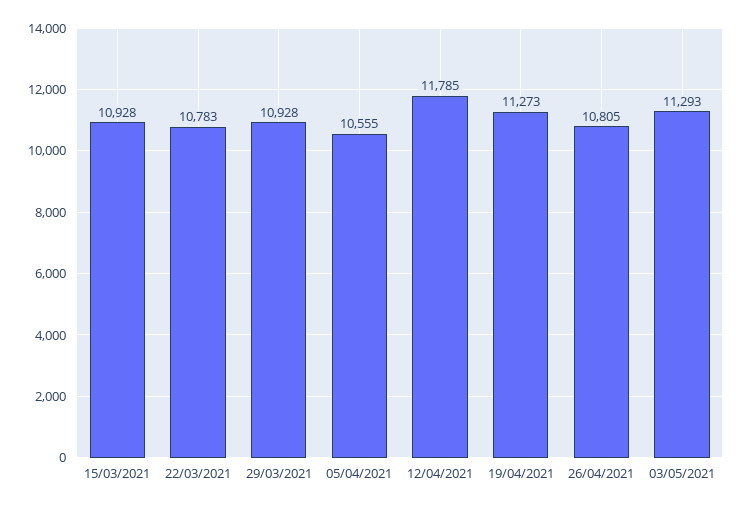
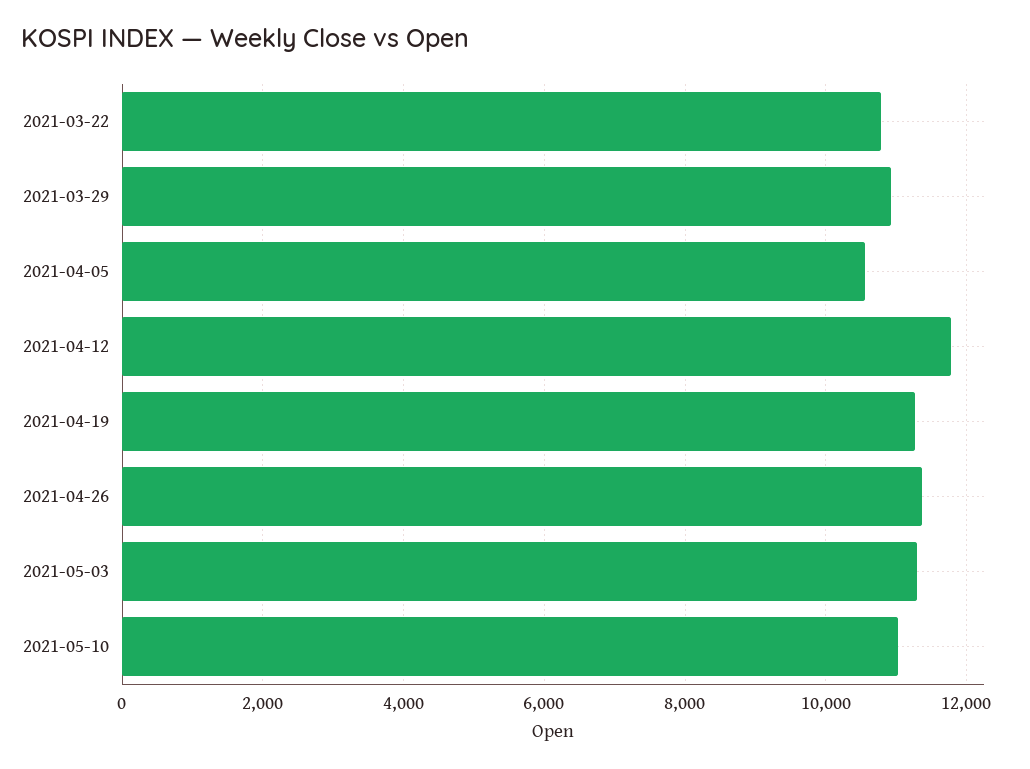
15/03/2021: 10928 -> none
26/04/2021: 10805 -> 11400
2021-05-10: none -> 11000

